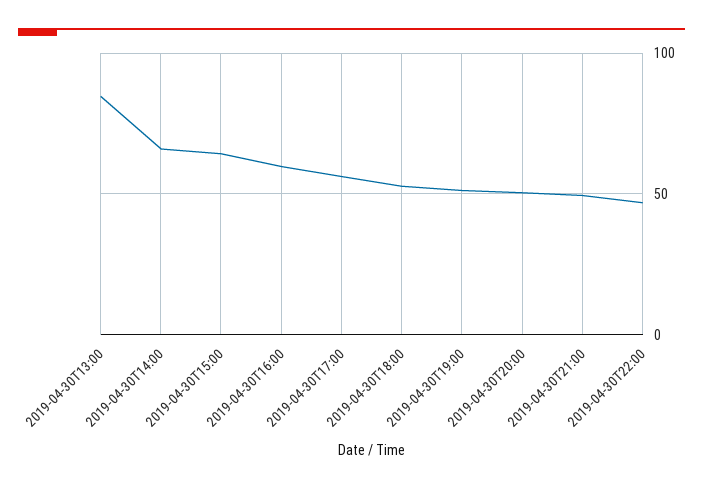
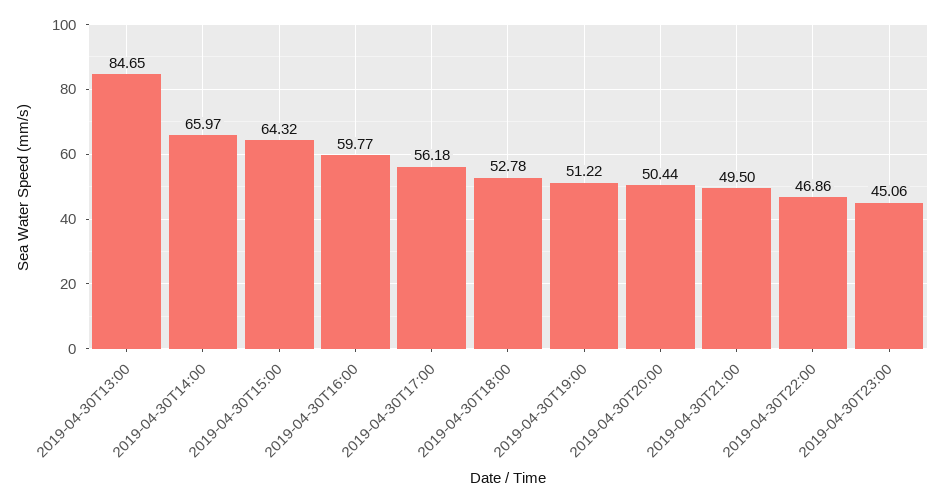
2019-04-30T23:00: none -> 45.06

